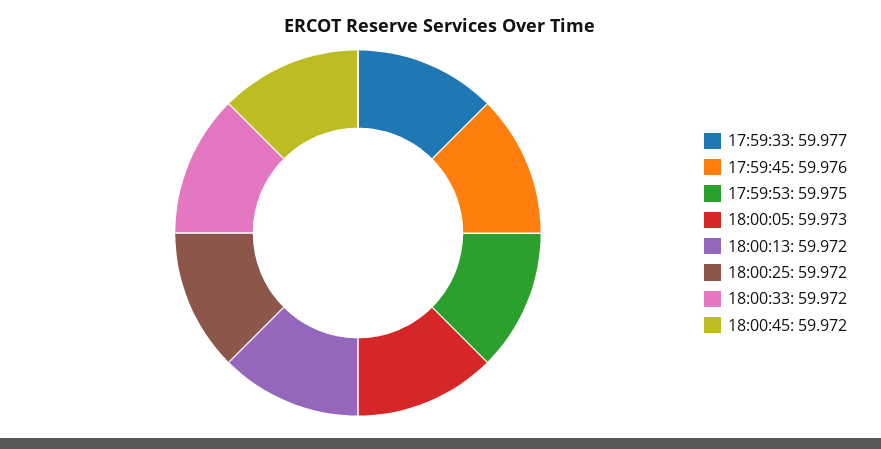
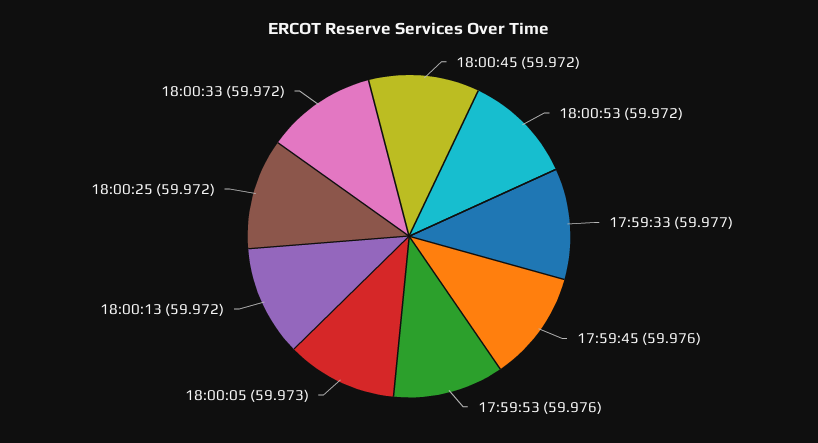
17:59:53: 59.975 -> 59.976
18:00:53: none -> 59.972

